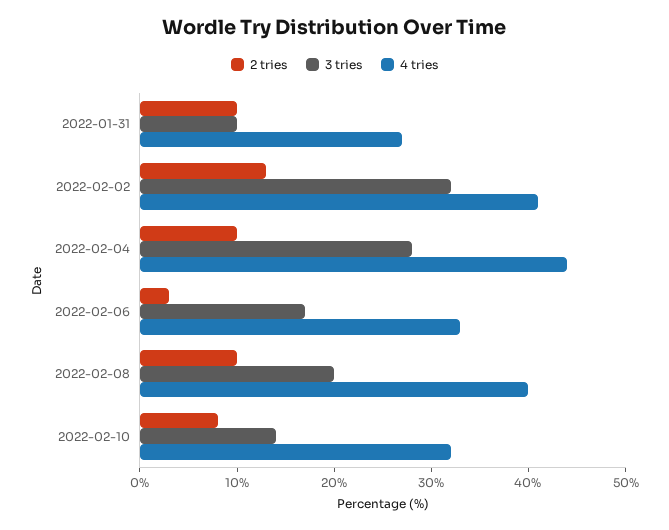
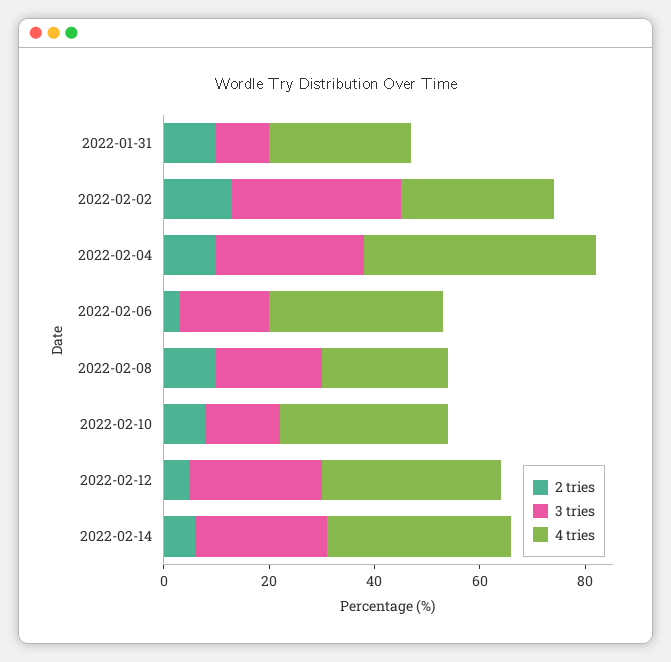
4 tries, 2022-02-02: 41 -> 30
4 tries, 2022-02-08: 40 -> 25
2 tries, 2022-02-12: none -> 5
3 tries, 2022-02-12: none -> 25
4 tries, 2022-02-12: none -> 35
2 tries, 2022-02-14: none -> 5
3 tries, 2022-02-14: none -> 25
4 tries, 2022-02-14: none -> 35

